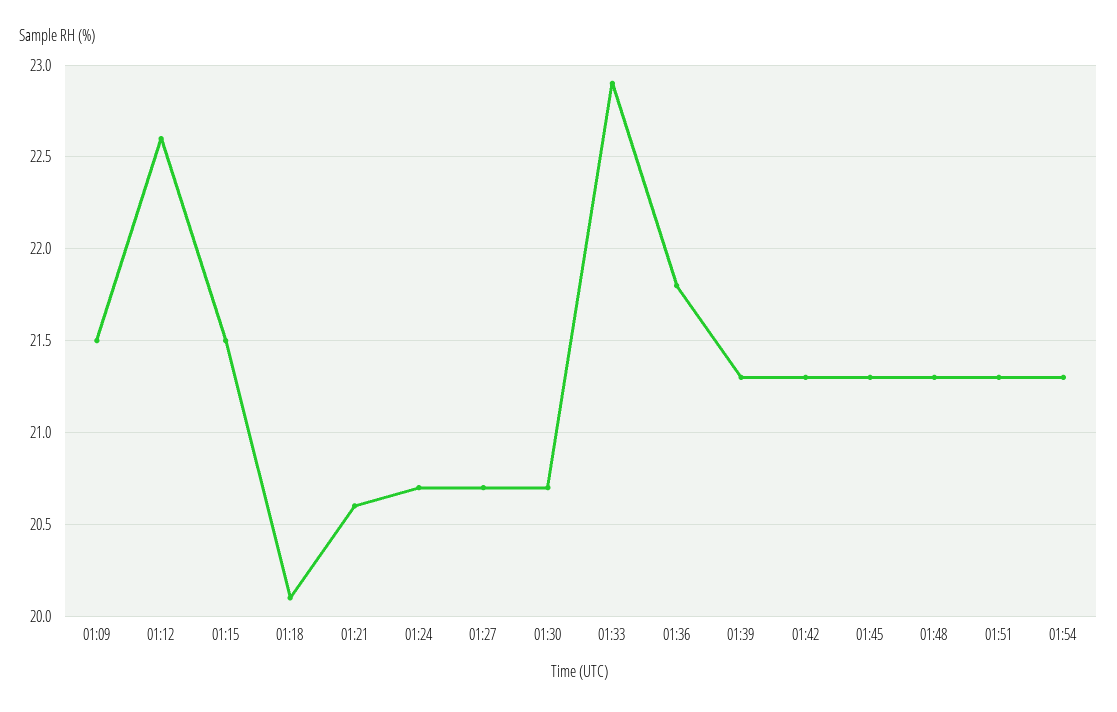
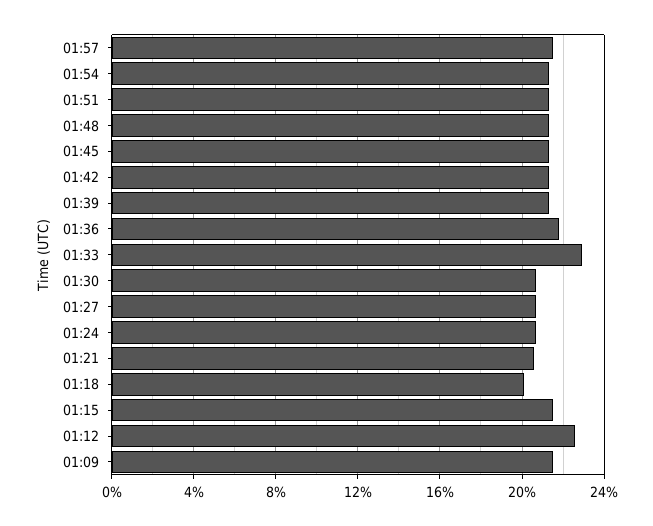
01:57: none -> 21.5

